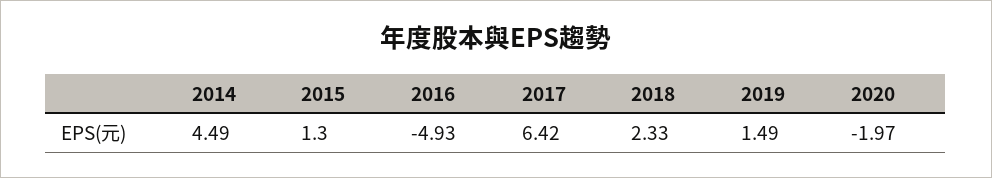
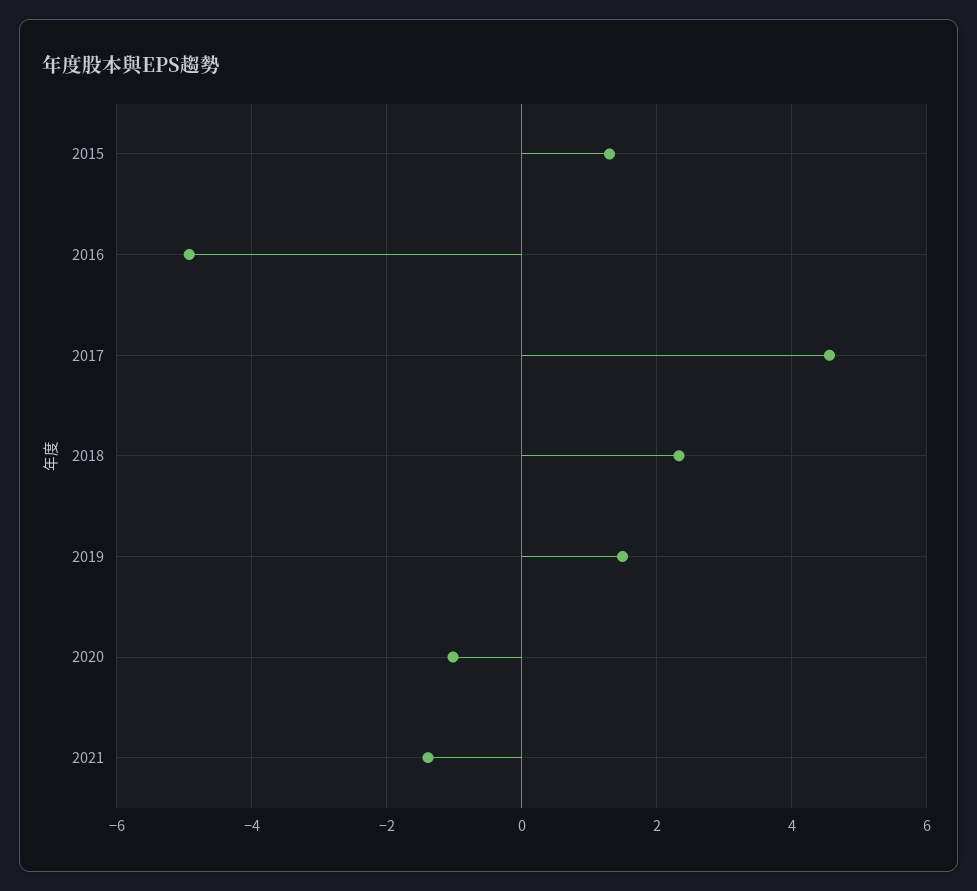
2014: 4.49 -> none
2017: 6.42 -> 4.6
2020: -1.97 -> -1
2021: none -> -1.4

